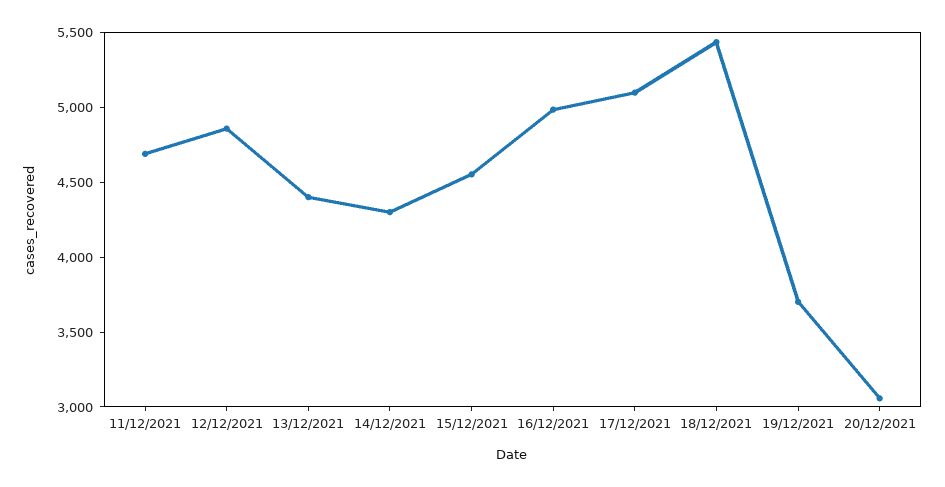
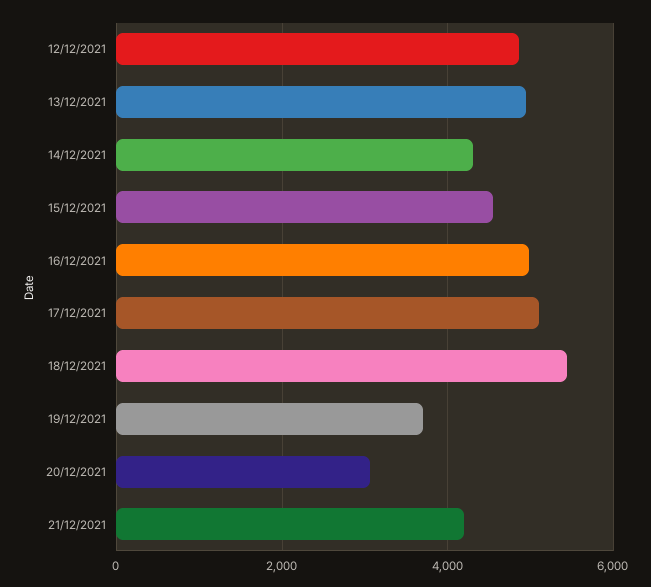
11/12/2021: 4700 -> none
13/12/2021: 4400 -> 5000
21/12/2021: none -> 4200

